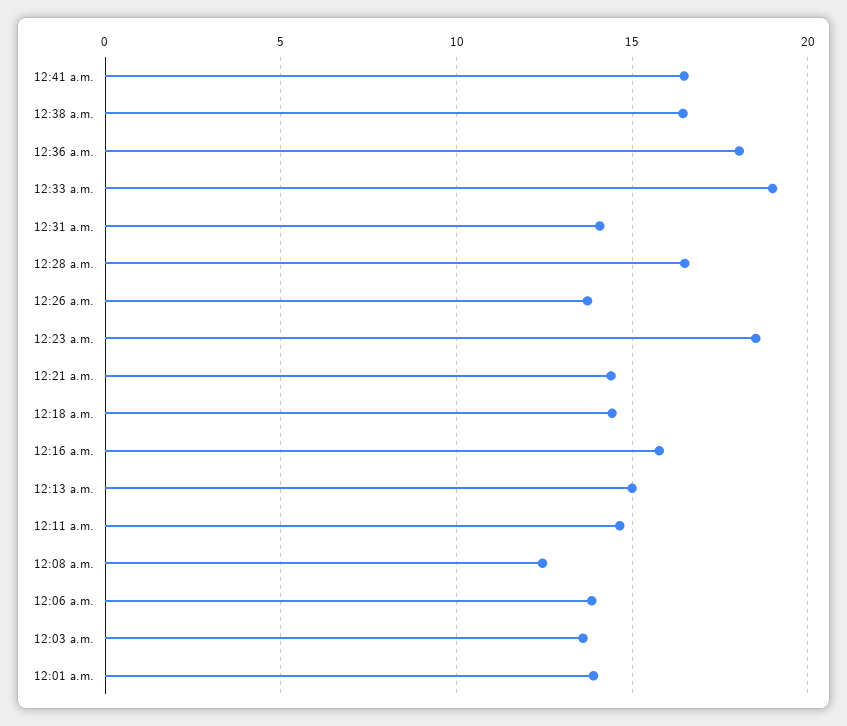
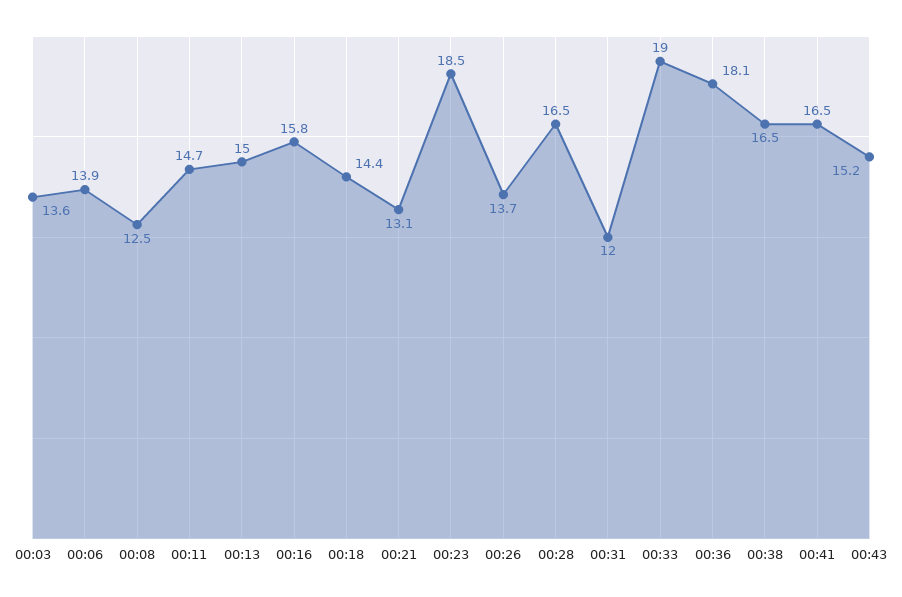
12:31 a.m.: 14 -> 12
12:21 a.m.: 14.5 -> 13.1
12:01 a.m.: 14 -> none
00:43: none -> 15.2

